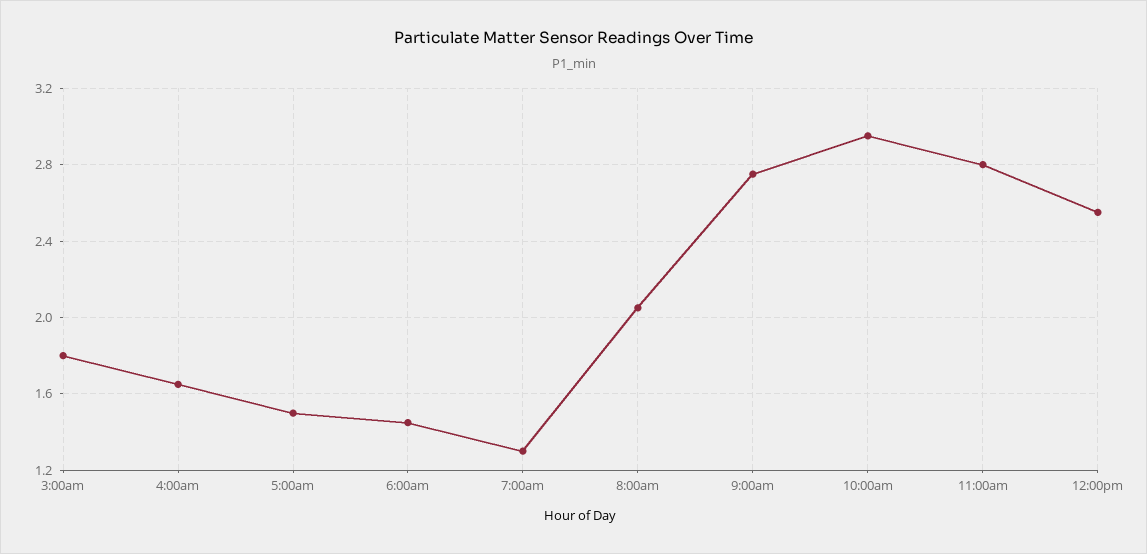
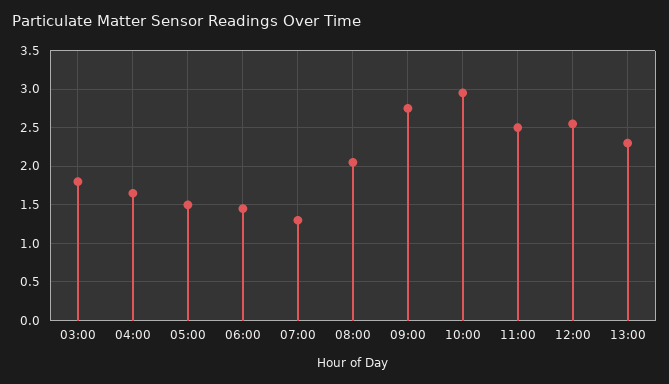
11:00am: 2.8 -> 2.5
13:00: none -> 2.3

